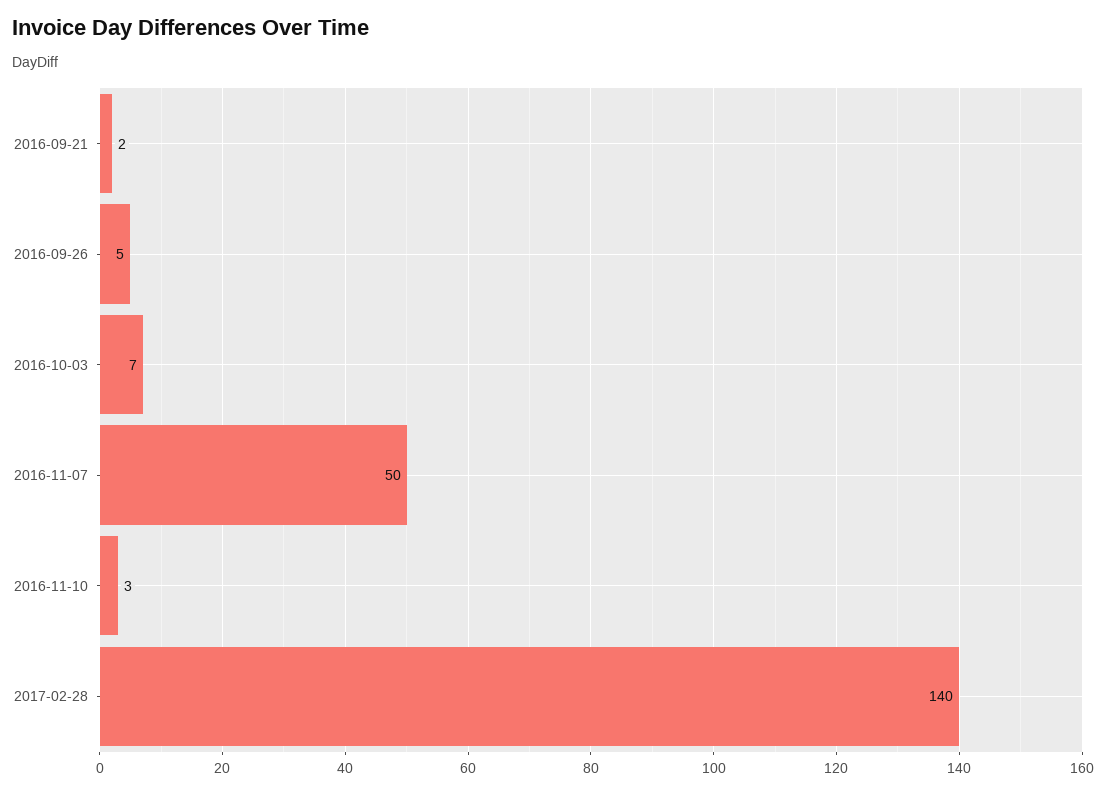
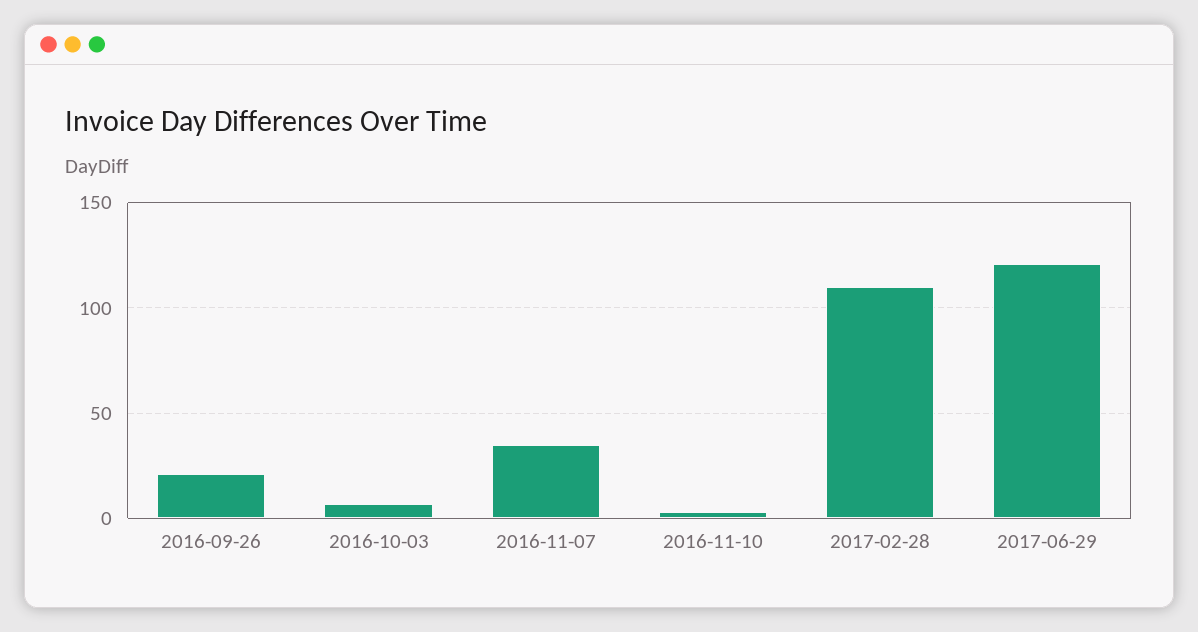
2016-09-21: 2 -> none
2016-09-26: 5 -> 20
2016-11-07: 50 -> 35
2017-02-28: 140 -> 110
2017-06-29: none -> 120

